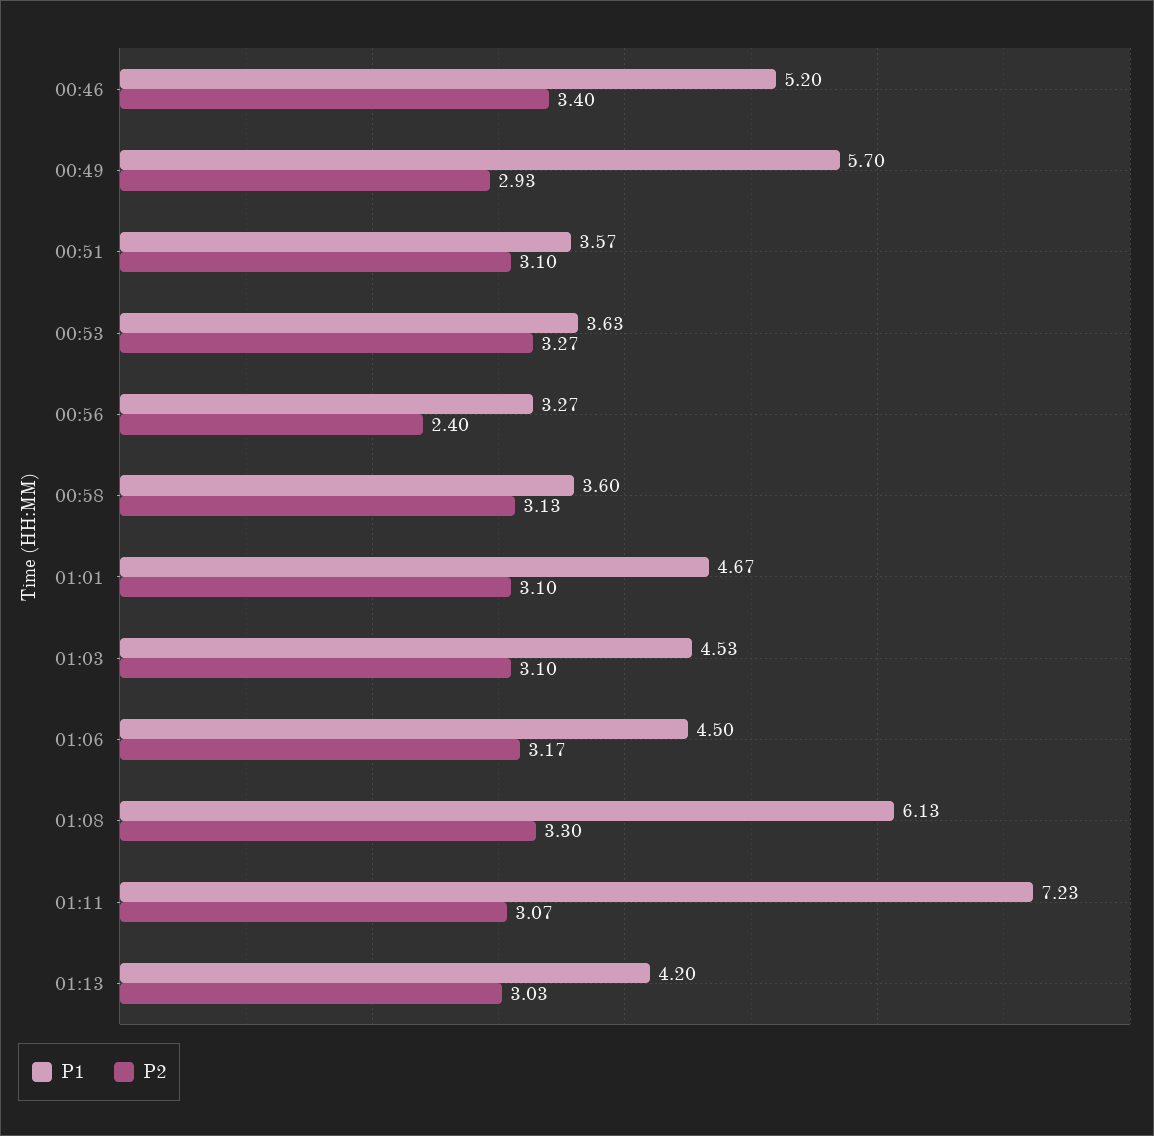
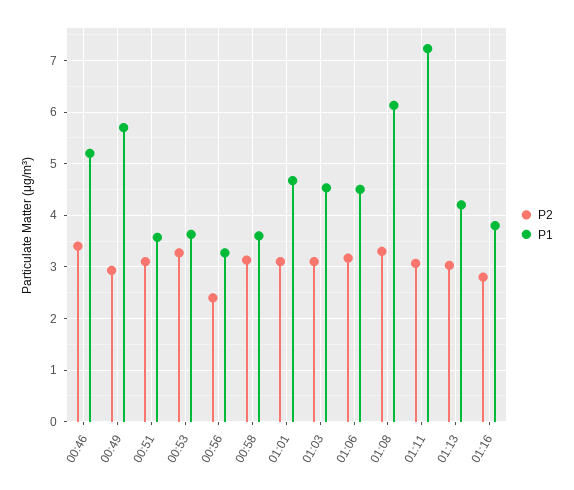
P2, 01:16: none -> 2.8
P1, 01:16: none -> 3.8

